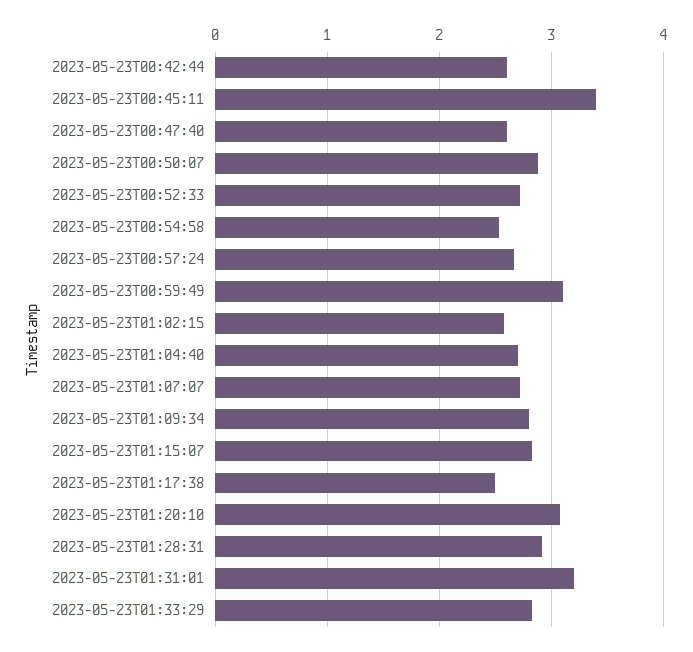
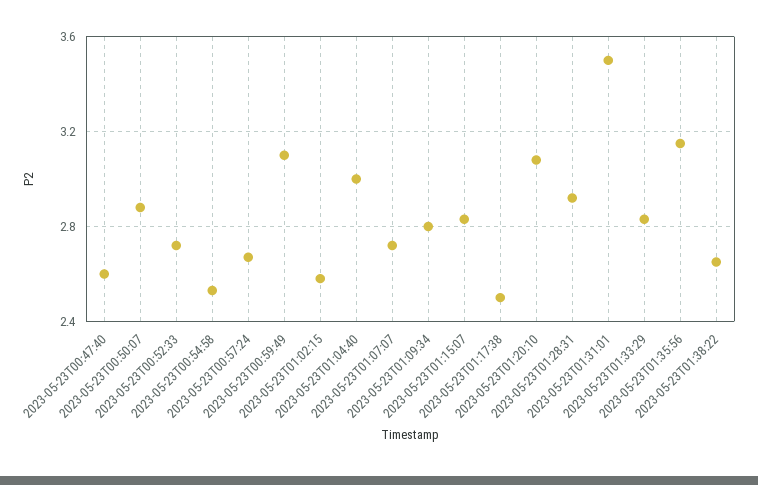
2023-05-23T00:42:44: 2.6 -> none
2023-05-23T00:45:11: 3.4 -> none
2023-05-23T01:04:40: 2.7 -> 3
2023-05-23T01:31:01: 3.2 -> 3.5
2023-05-23T01:35:56: none -> 3.15
2023-05-23T01:38:22: none -> 2.65

